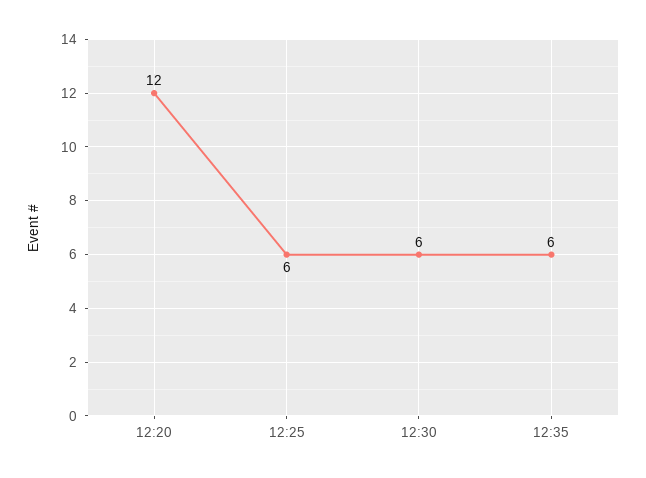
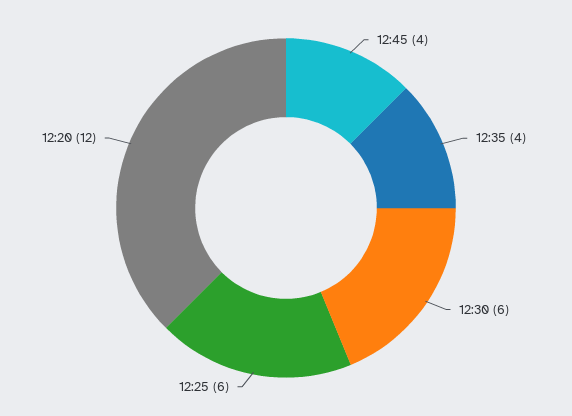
12:35: 6 -> 4
12:45: none -> 4

